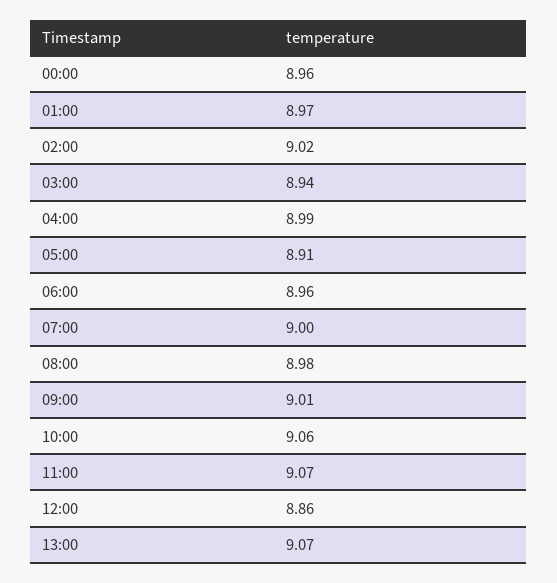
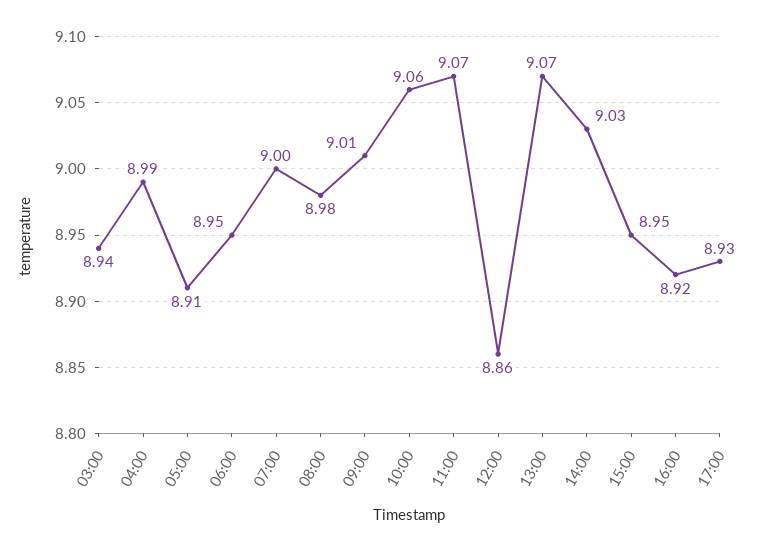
00:00: 8.96 -> none
01:00: 8.97 -> none
02:00: 9.02 -> none
06:00: 8.96 -> 8.95
14:00: none -> 9.03
15:00: none -> 8.95
16:00: none -> 8.92
17:00: none -> 8.93

